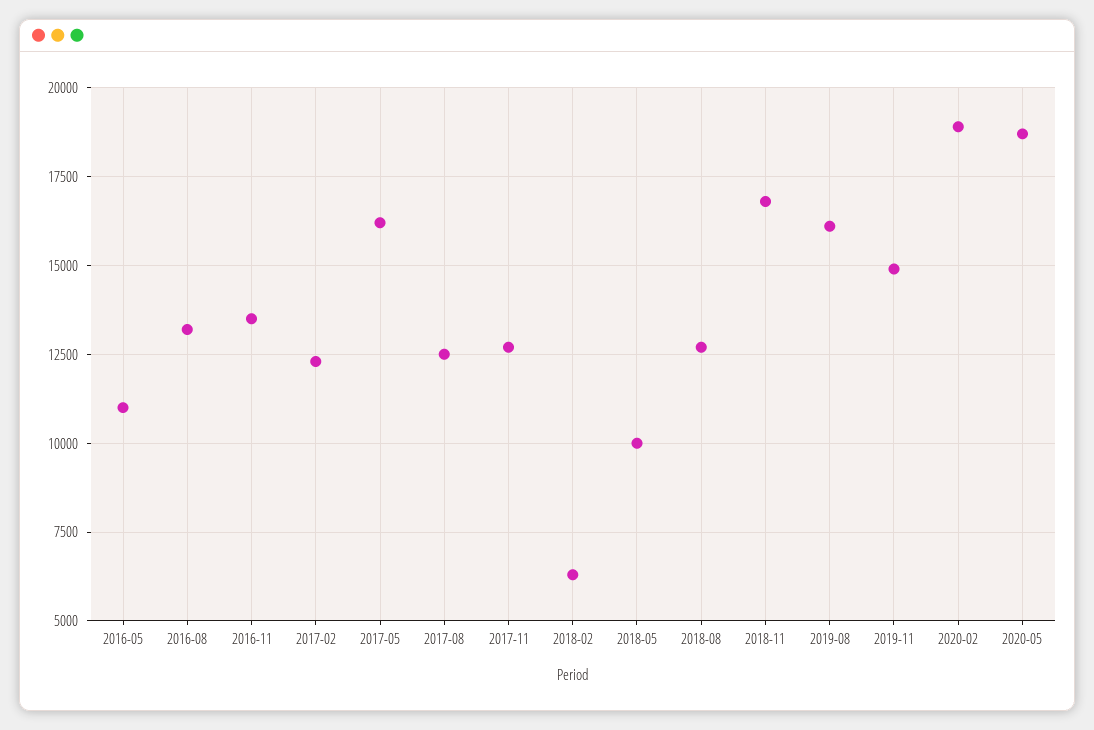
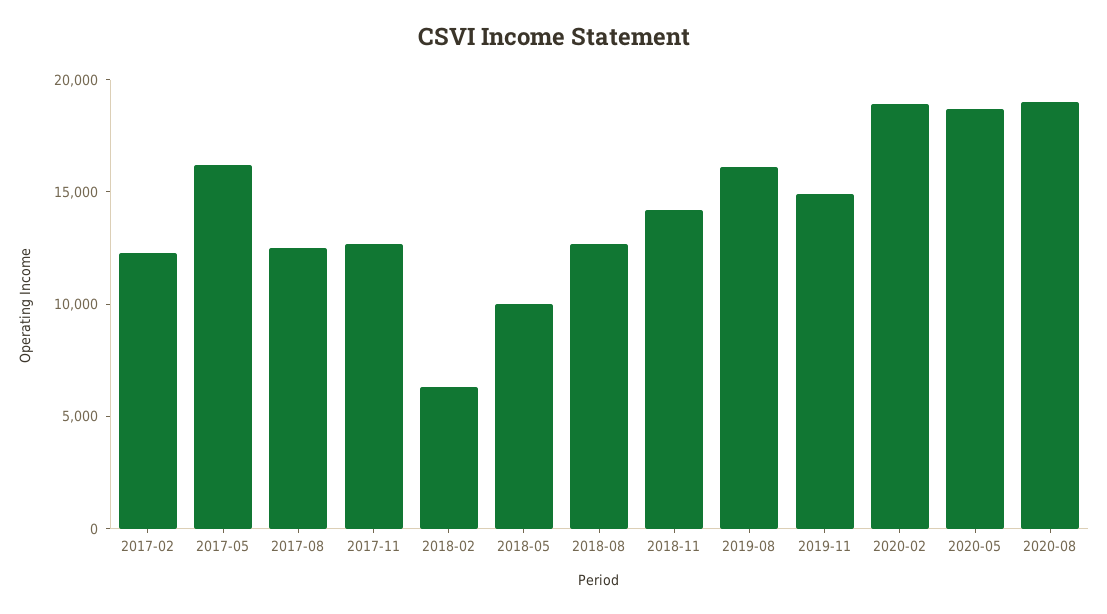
2016-05: 11000 -> none
2016-08: 13250 -> none
2016-11: 13500 -> none
2018-11: 16750 -> 14000
2020-08: none -> 19000

